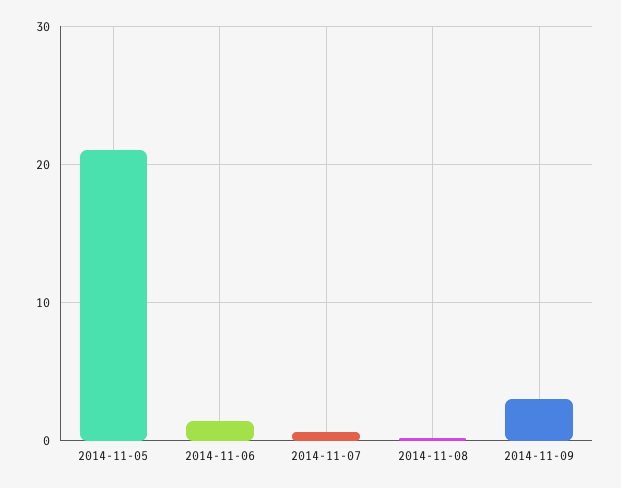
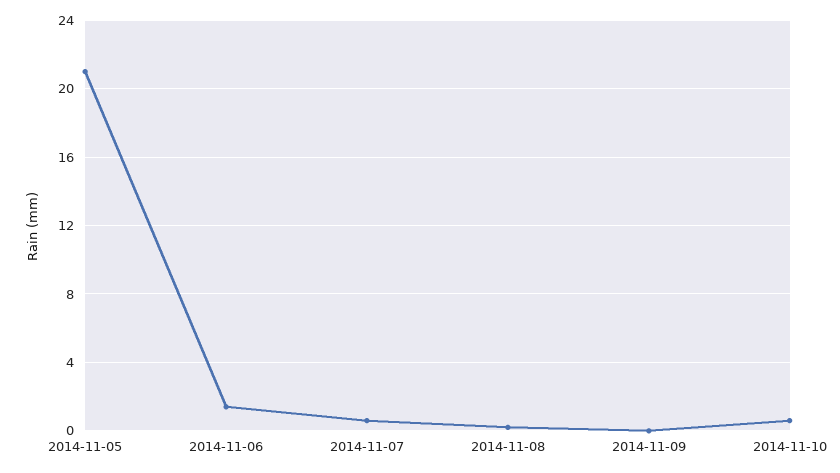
2014-11-09: 3 -> 0
2014-11-10: none -> 0.5

